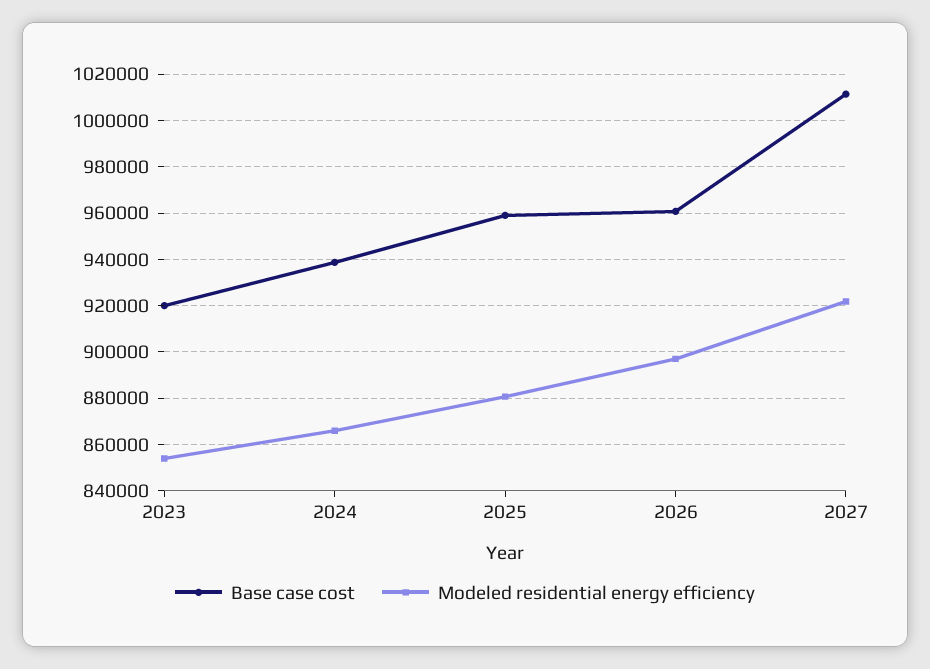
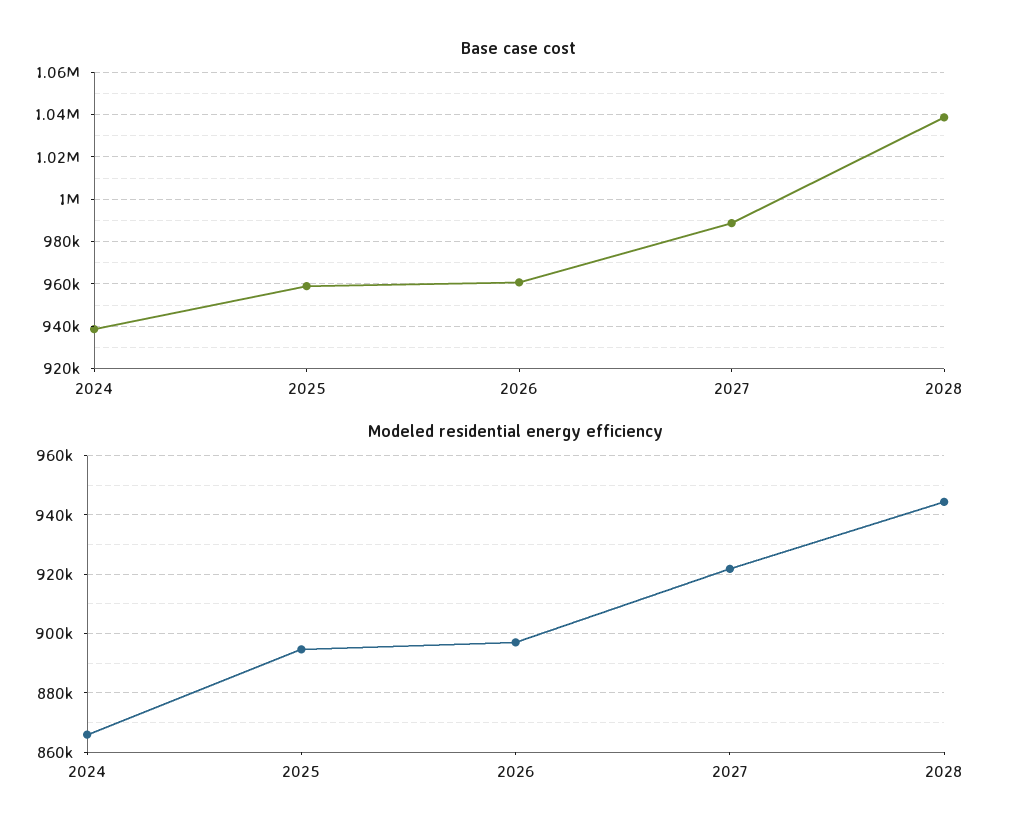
Base case cost, 2023: 920000 -> none
Modeled residential energy efficiency, 2023: 855000 -> none
Modeled residential energy efficiency, 2025: 880000 -> 895000
Base case cost, 2027: 1010000 -> 990000
Base case cost, 2028: none -> 1040000
Modeled residential energy efficiency, 2028: none -> 945000

